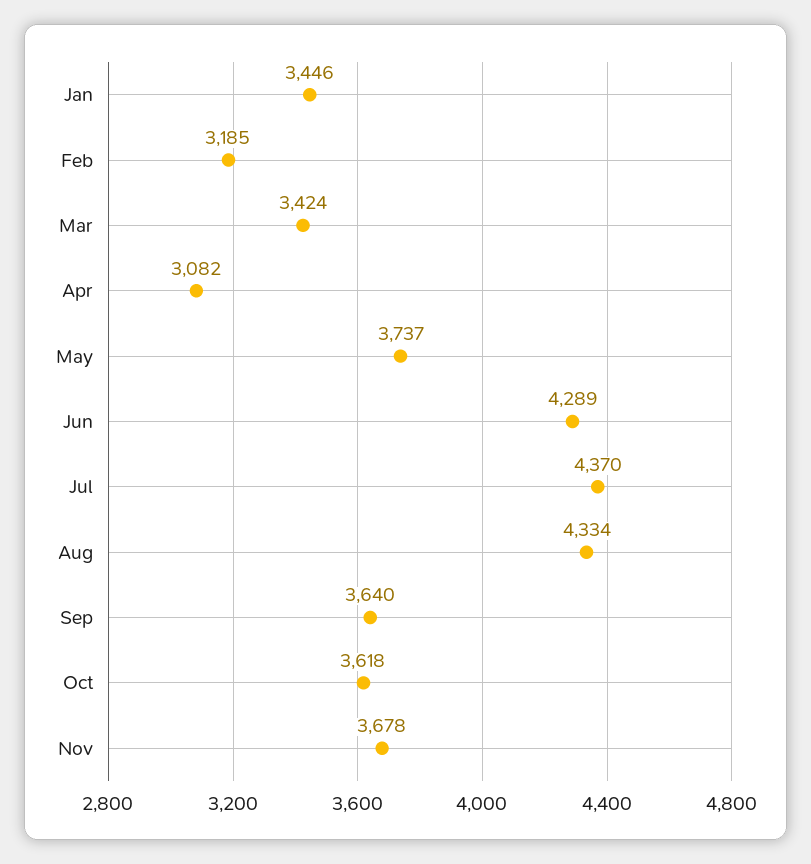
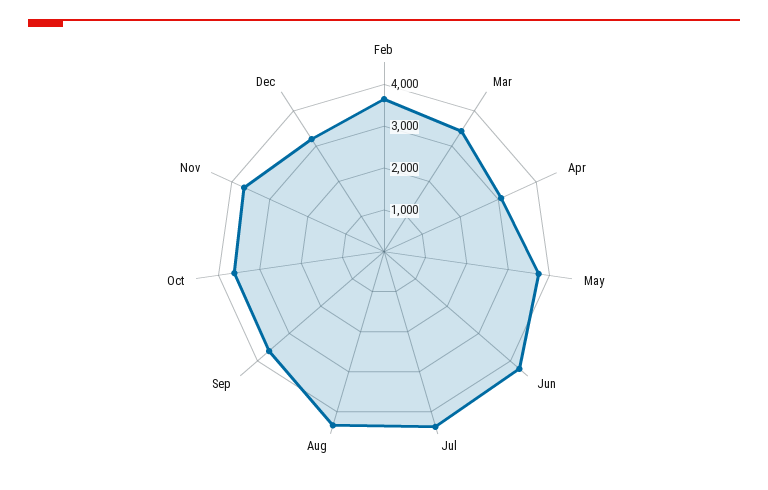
Jan: 3446 -> none
Feb: 3185 -> 3600
Dec: none -> 3200

